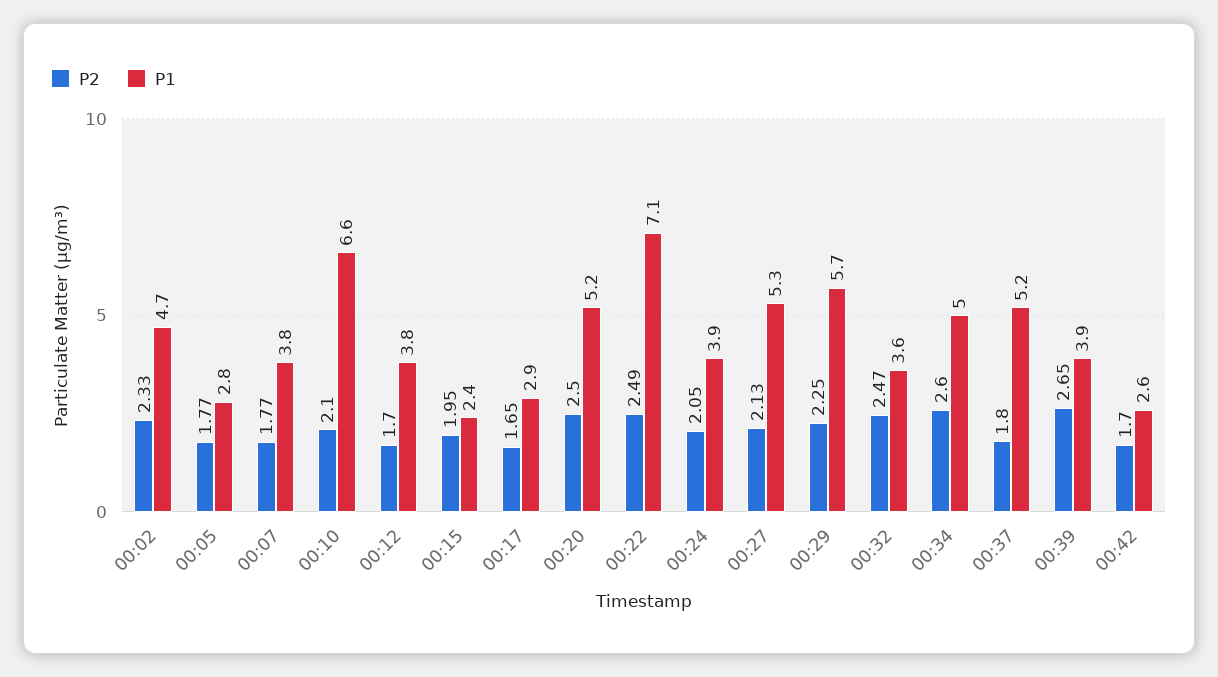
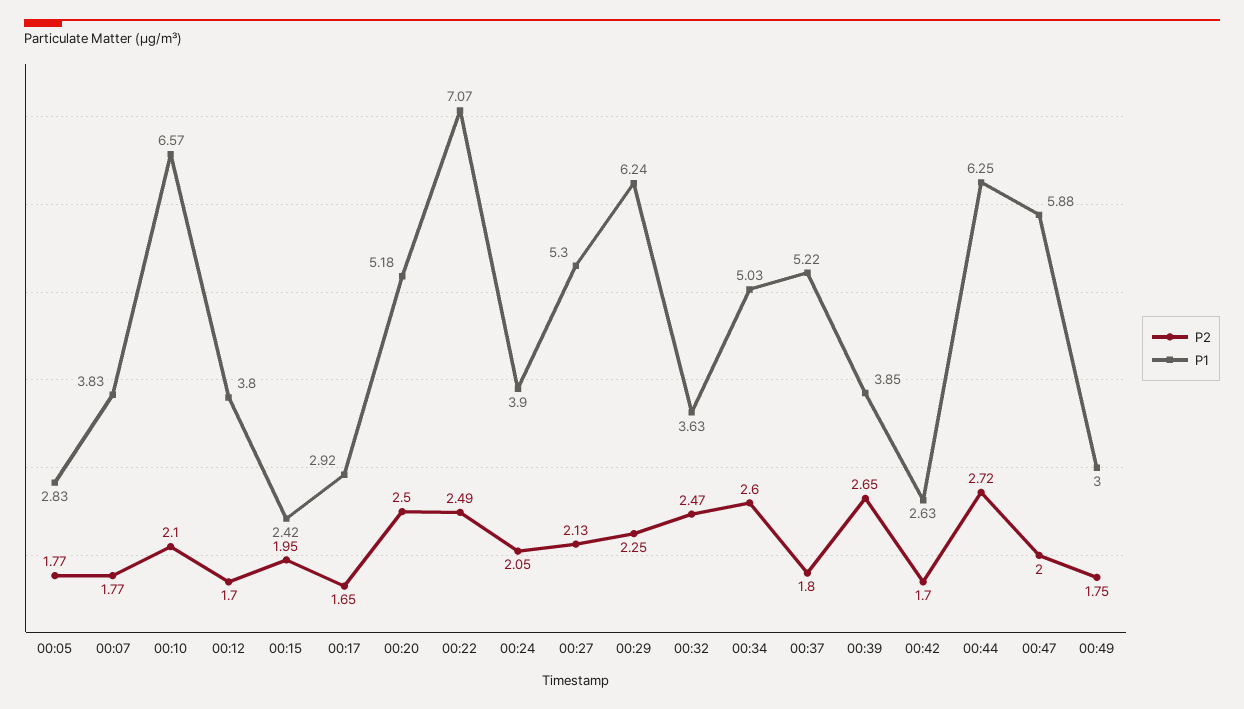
P2, 00:02: 2.33 -> none
P1, 00:02: 4.7 -> none
P1, 00:29: 5.7 -> 6.24
P2, 00:44: none -> 2.72
P1, 00:44: none -> 6.25
P2, 00:47: none -> 2
P1, 00:47: none -> 5.88
P2, 00:49: none -> 1.75
P1, 00:49: none -> 3

